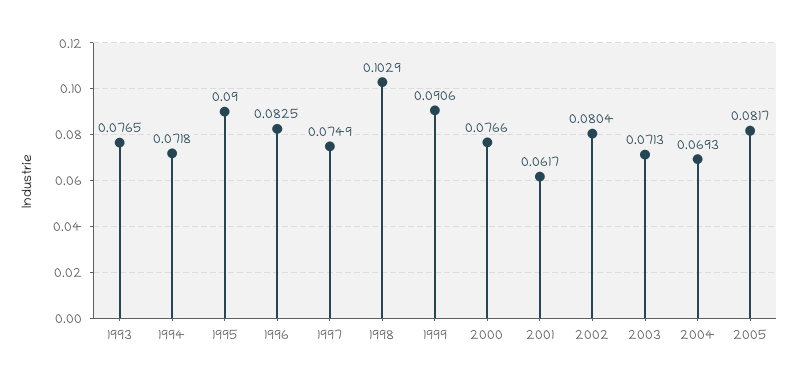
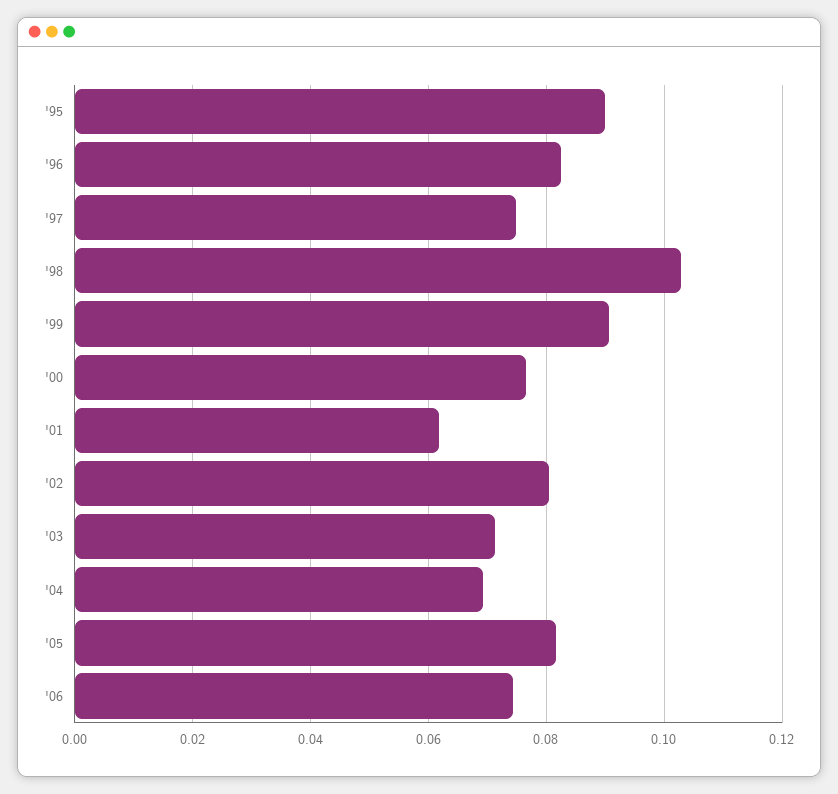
1993: 0.0765 -> none
1994: 0.0718 -> none
'06: none -> 0.074

